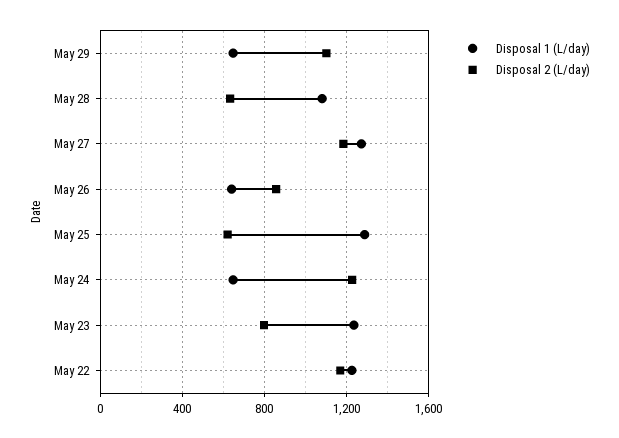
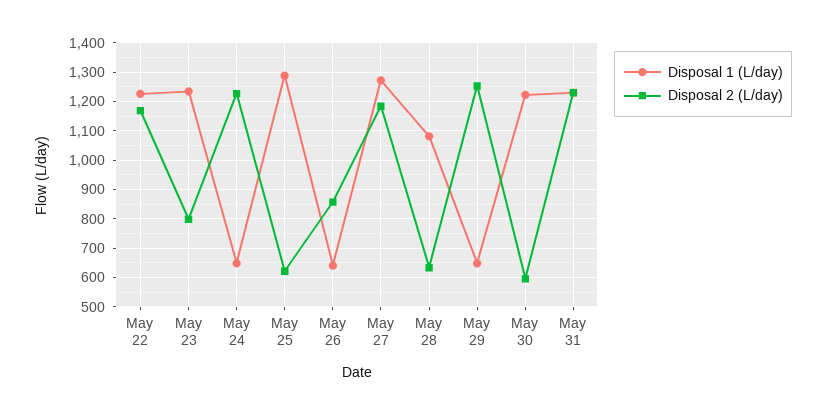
Disposal 2 (L/day), May 29: 1100 -> 1250
Disposal 1 (L/day), May 30: none -> 1225
Disposal 2 (L/day), May 30: none -> 600
Disposal 1 (L/day), May 31: none -> 1225
Disposal 2 (L/day), May 31: none -> 1225

